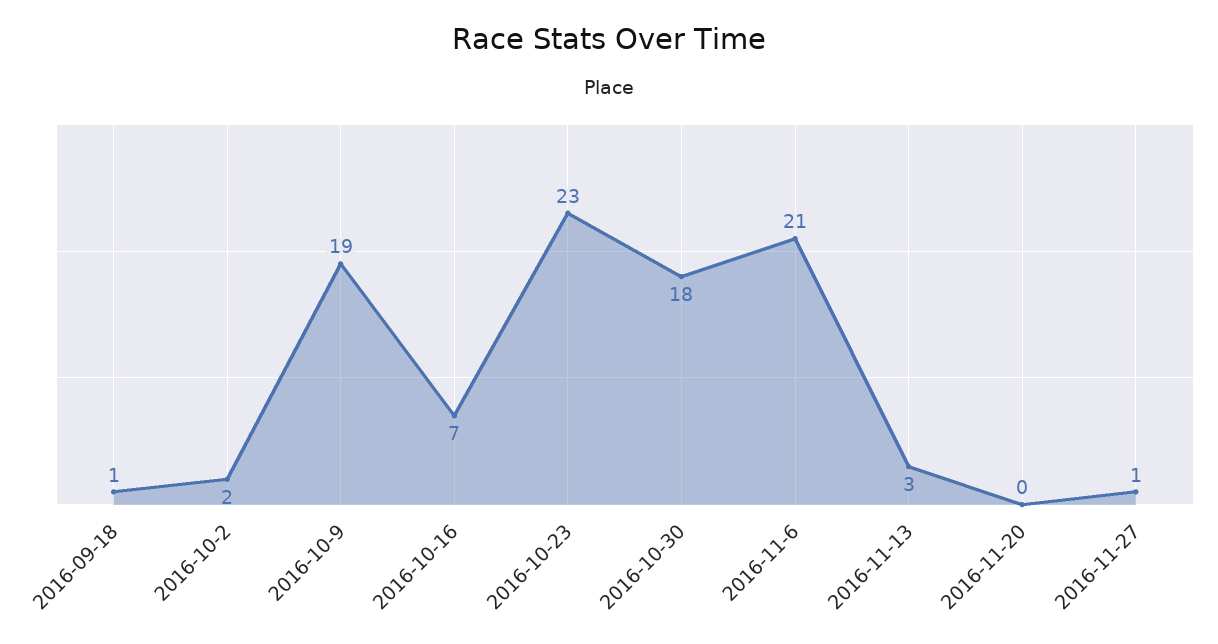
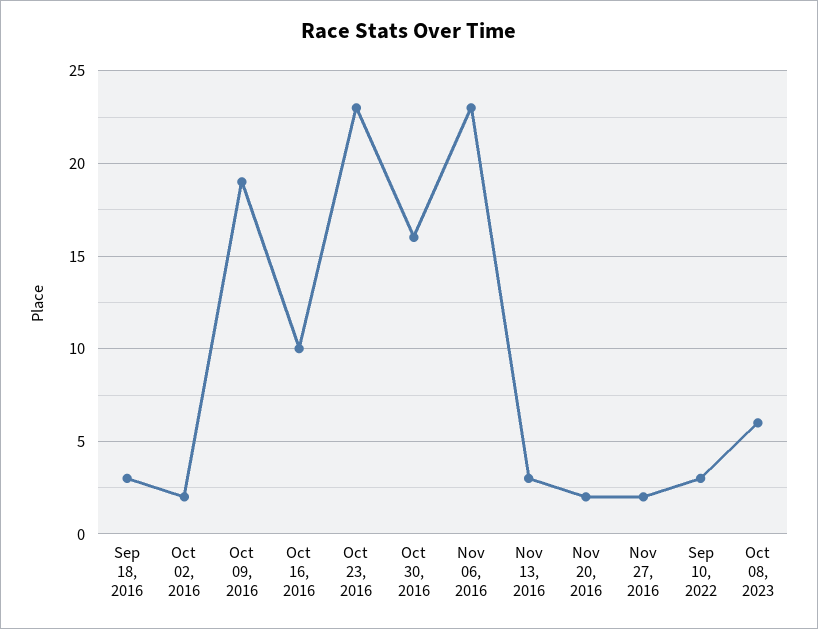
2016-09-18: 1 -> 3
2016-10-16: 7 -> 10
2016-10-30: 18 -> 16
2016-11-6: 21 -> 23
2016-11-20: 0 -> 2
2016-11-27: 1 -> 2
Sep 10, 2022: none -> 3
Oct 08, 2023: none -> 6

